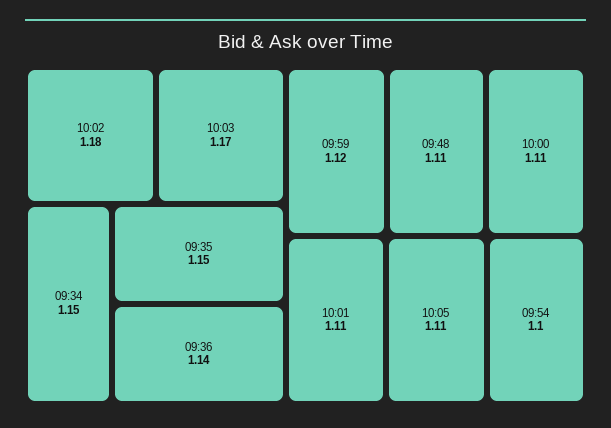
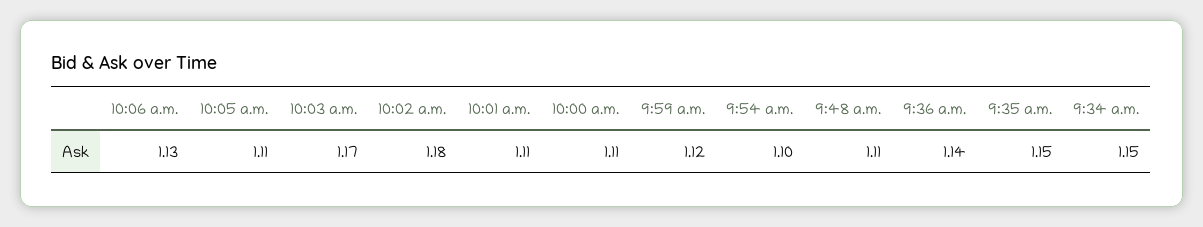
10:06 a.m.: none -> 1.13

